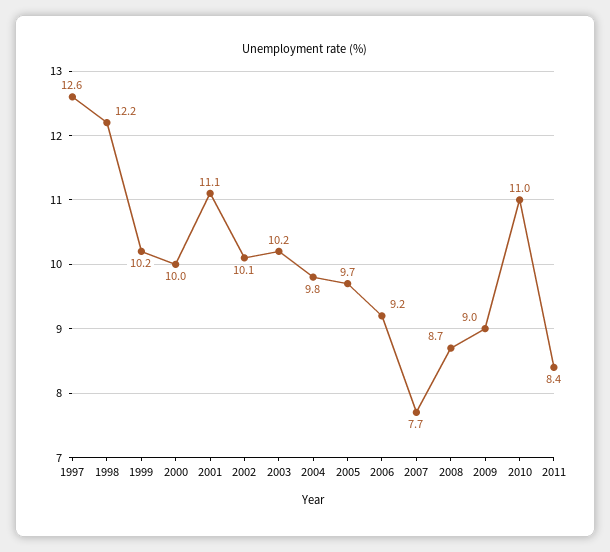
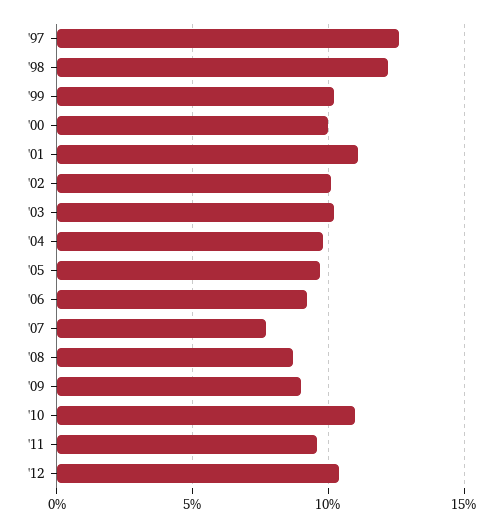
2011: 8.4 -> 9.5
'12: none -> 10.5

